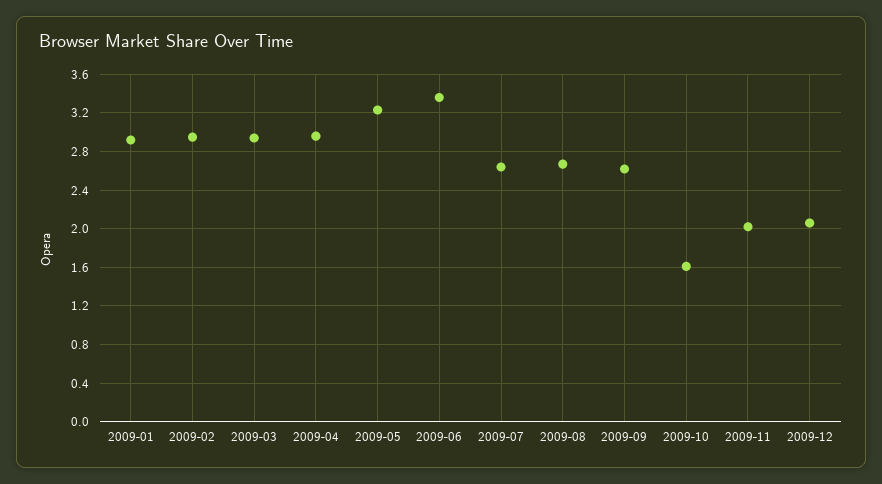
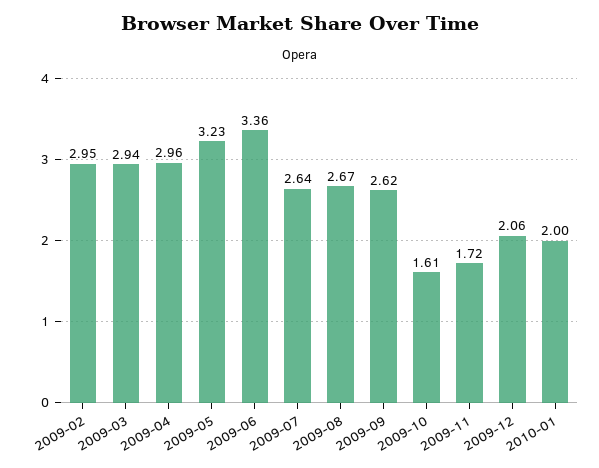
2009-01: 2.9 -> none
2009-11: 2 -> 1.72
2010-01: none -> 2

